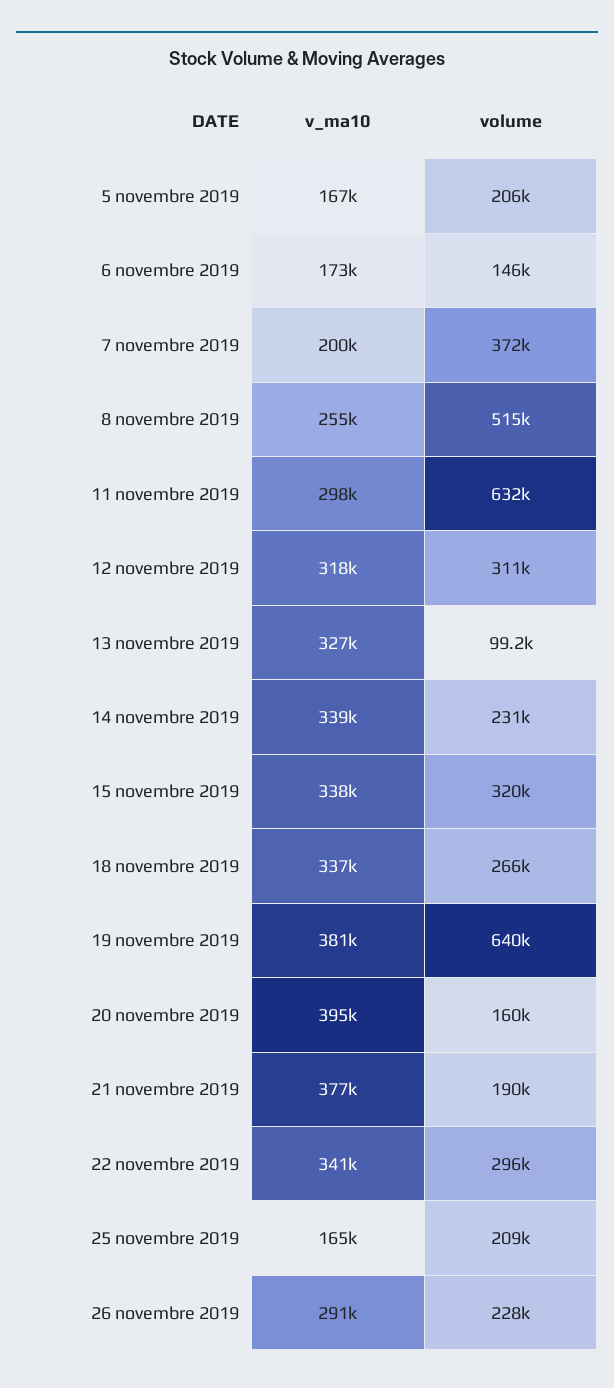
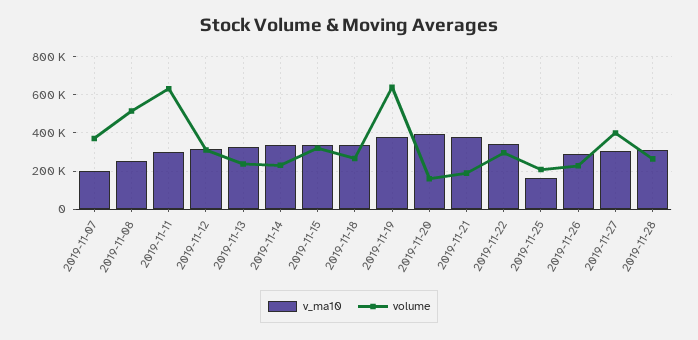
v_ma10, 5 novembre 2019: 167000 -> none
volume, 5 novembre 2019: 206000 -> none
v_ma10, 6 novembre 2019: 173000 -> none
volume, 6 novembre 2019: 146000 -> none
volume, 13 novembre 2019: 99200 -> 250000
v_ma10, 2019-11-27: none -> 300000
volume, 2019-11-27: none -> 400000
v_ma10, 2019-11-28: none -> 300000
volume, 2019-11-28: none -> 250000

